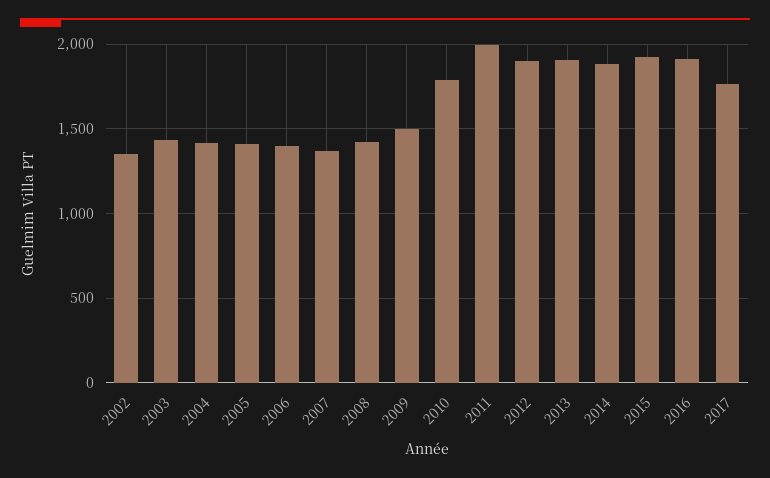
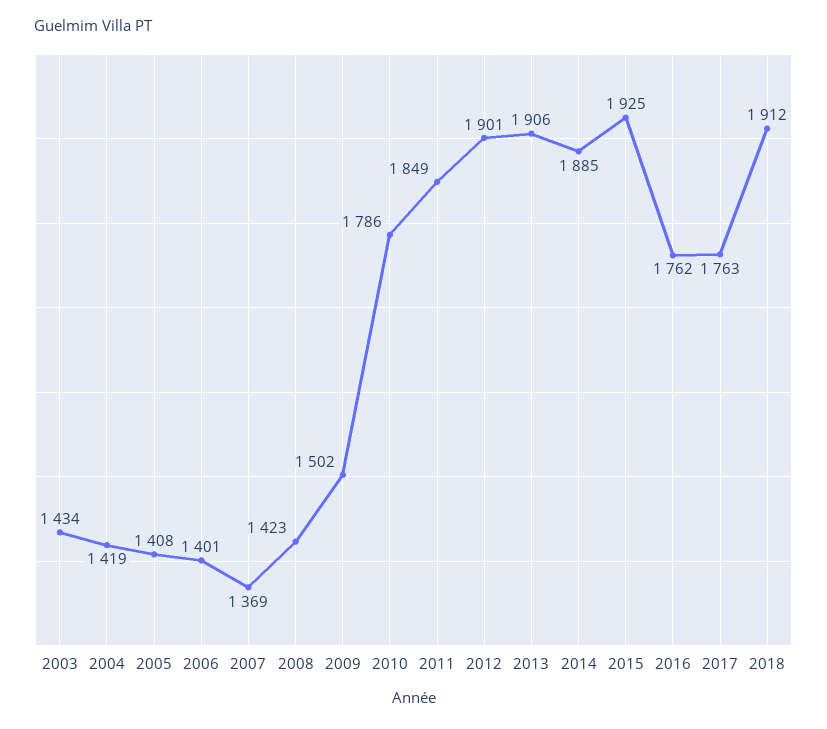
2002: 1350 -> none
2011: 2000 -> 1849
2016: 1900 -> 1762
2018: none -> 1912

